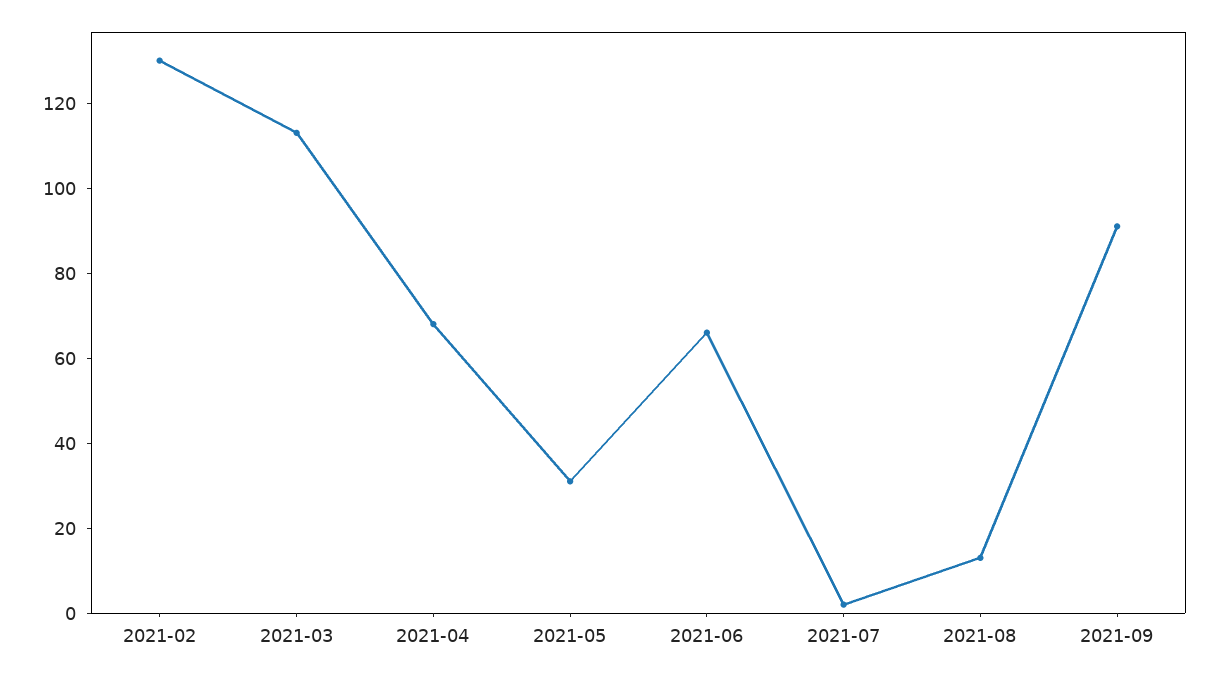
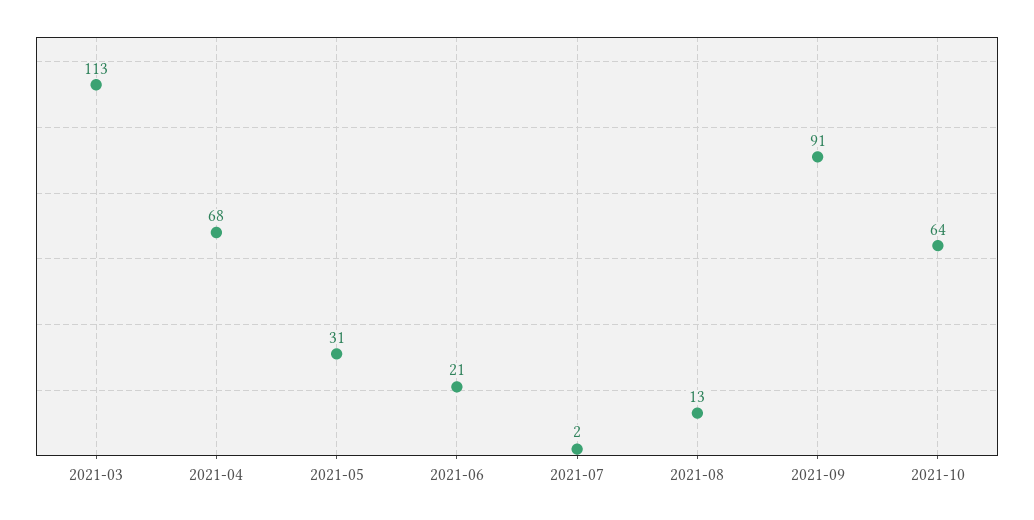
2021-02: 130 -> none
2021-06: 65 -> 21
2021-10: none -> 64

